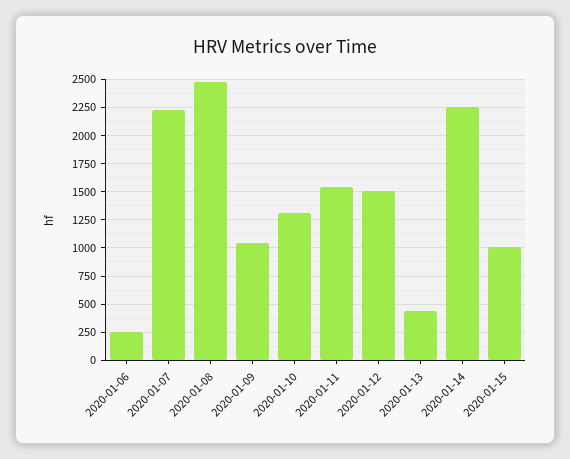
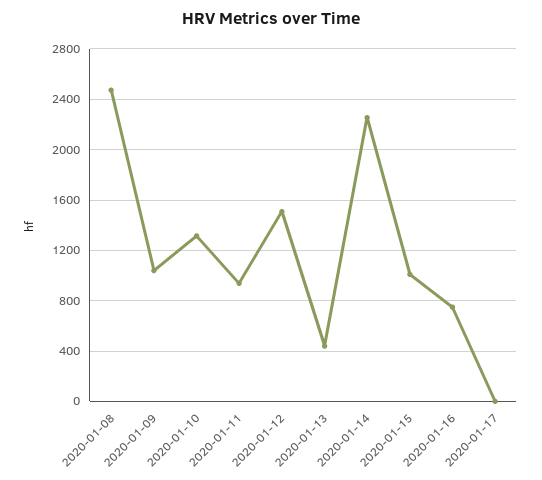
2020-01-06: 250 -> none
2020-01-07: 2250 -> none
2020-01-11: 1500 -> 950
2020-01-16: none -> 750
2020-01-17: none -> 0

